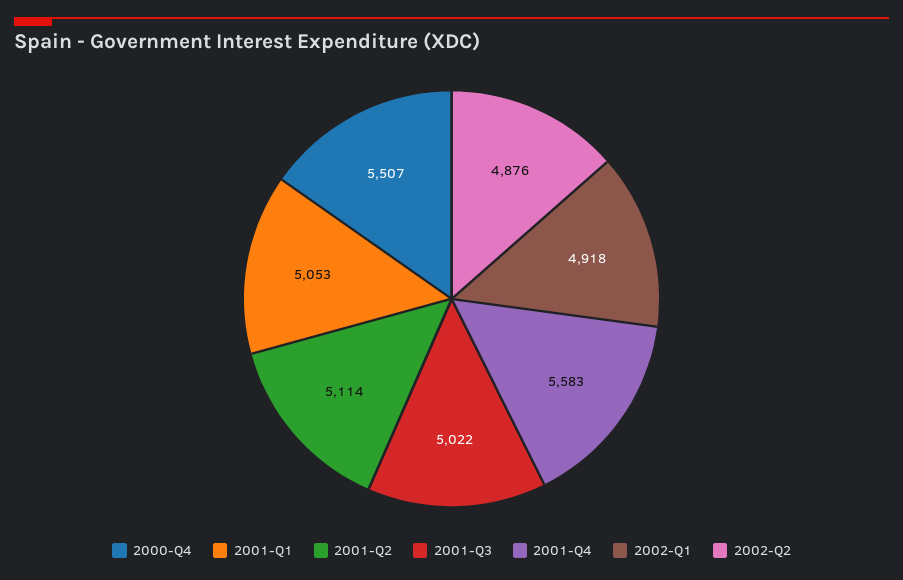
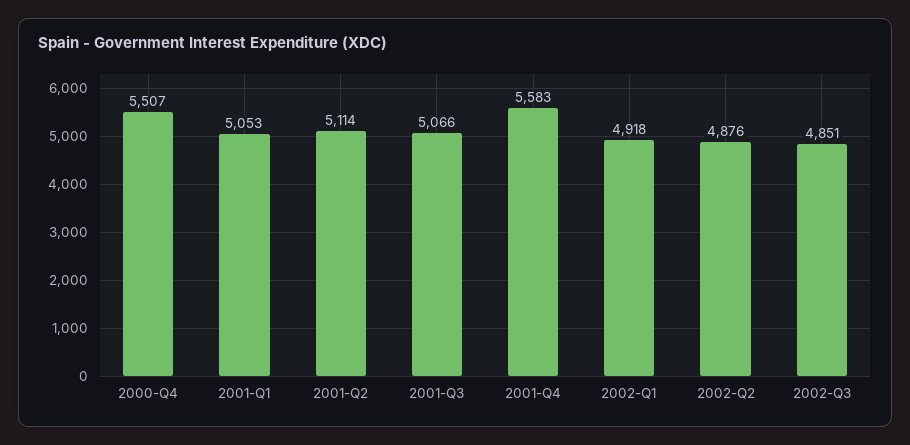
2001-Q3: 5022 -> 5066
2002-Q3: none -> 4851

